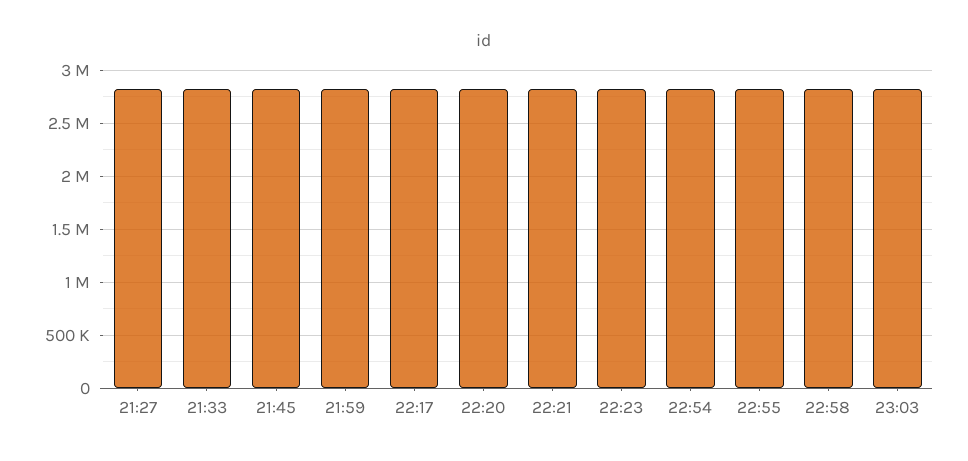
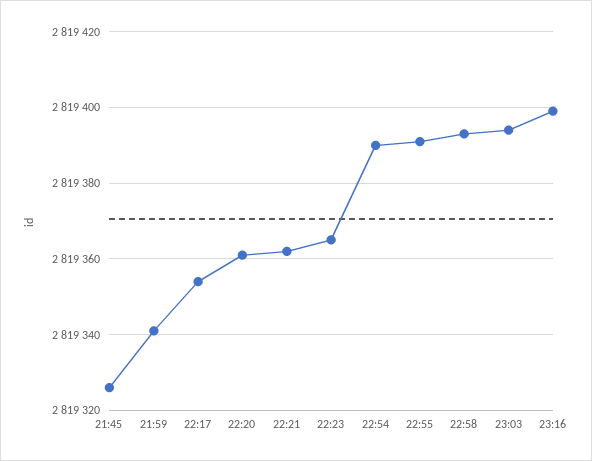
21:27: 2800000 -> none
21:33: 2800000 -> none
23:16: none -> 2819400

